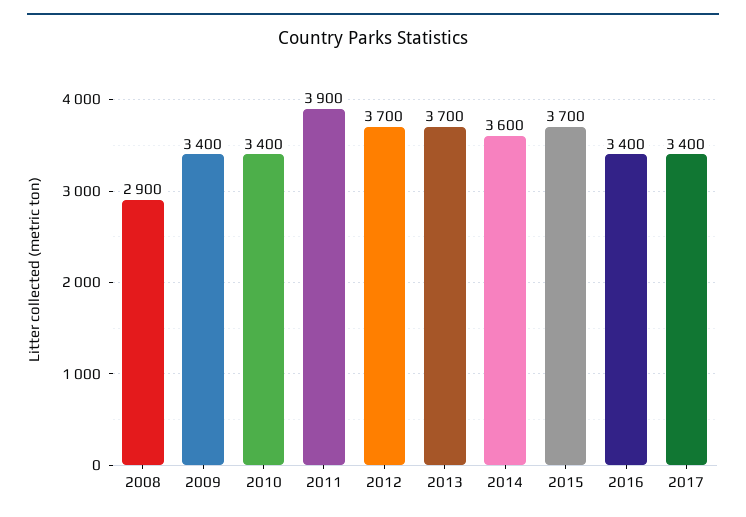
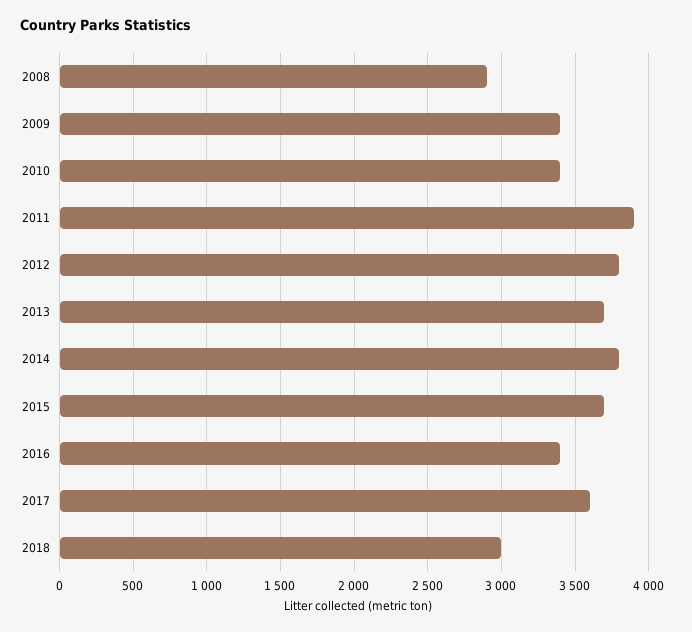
2012: 3700 -> 3800
2014: 3600 -> 3800
2017: 3400 -> 3600
2018: none -> 3000

